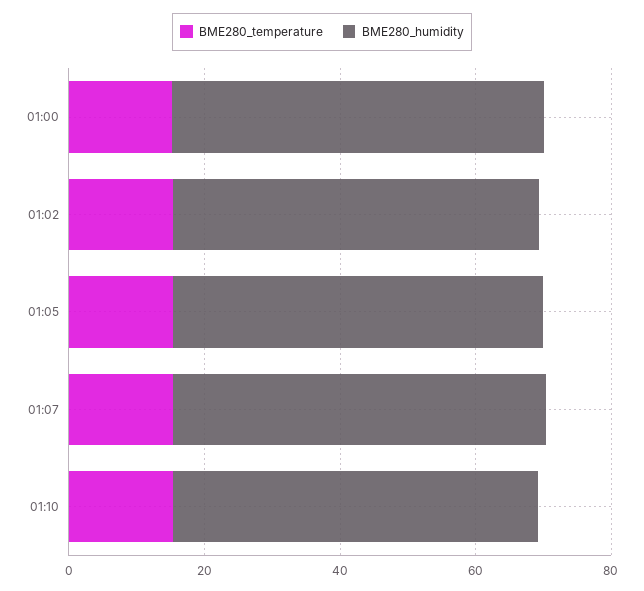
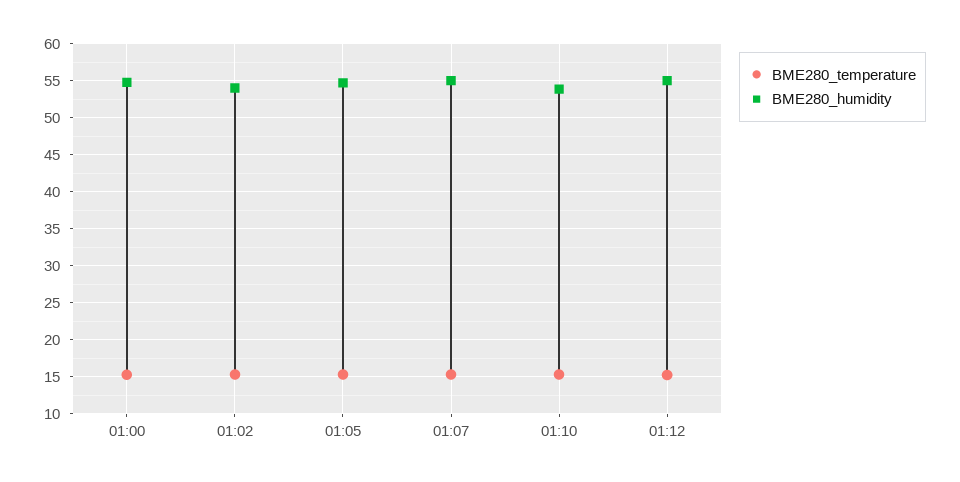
BME280_temperature, 01:12: none -> 15
BME280_humidity, 01:12: none -> 55

